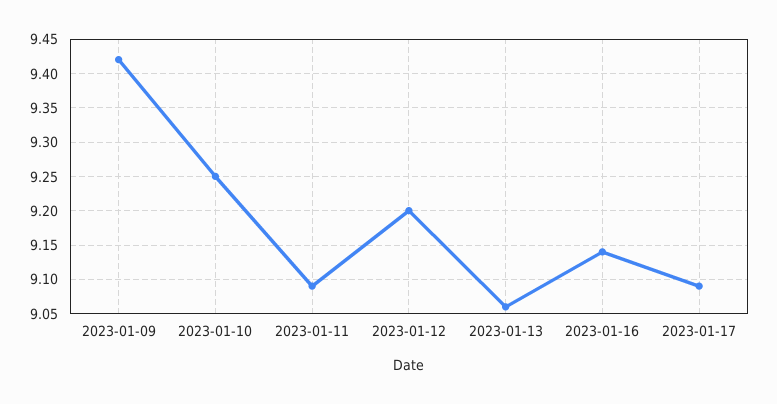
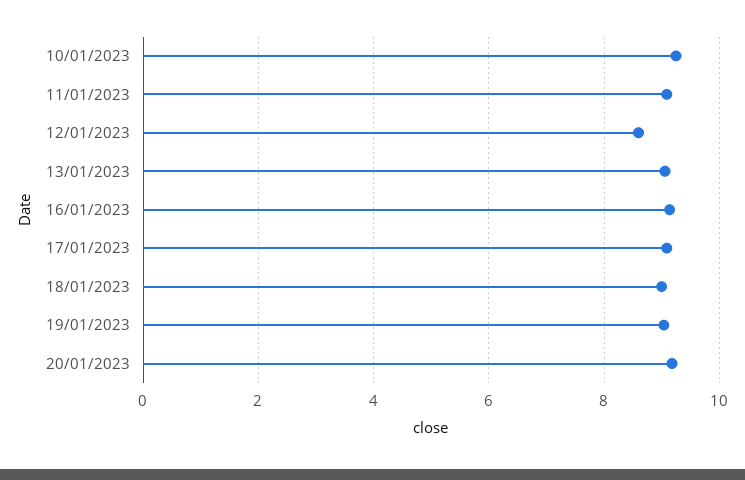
2023-01-09: 9.42 -> none
2023-01-12: 9.2 -> 8.6
18/01/2023: none -> 9
19/01/2023: none -> 9
20/01/2023: none -> 9.2

